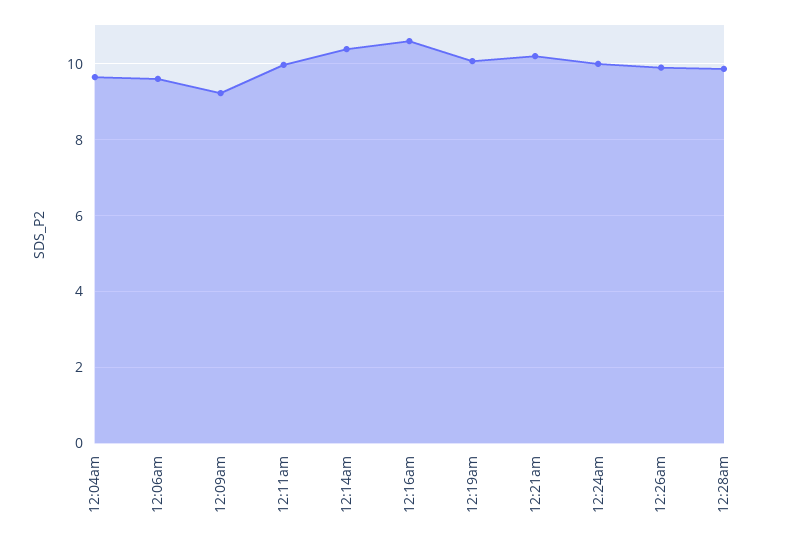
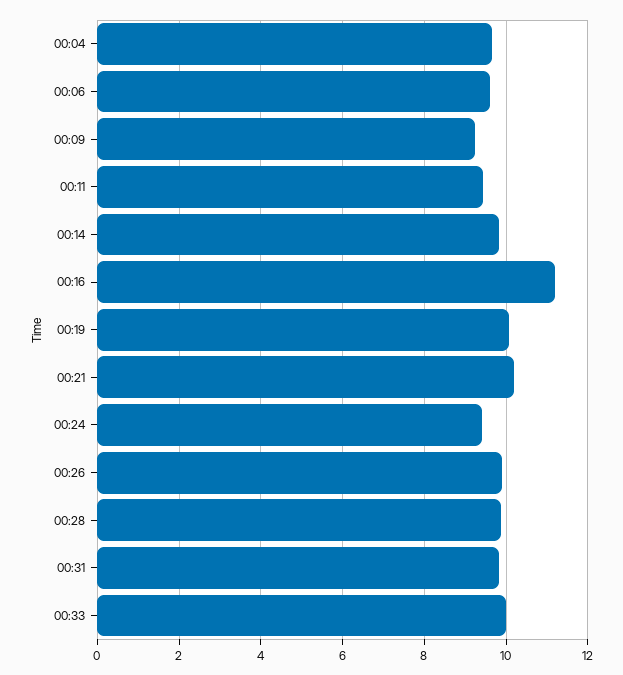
12:11am: 10 -> 9.4
12:14am: 10.4 -> 9.8
12:16am: 10.6 -> 11.2
12:24am: 10 -> 9.4
00:31: none -> 9.8
00:33: none -> 10

